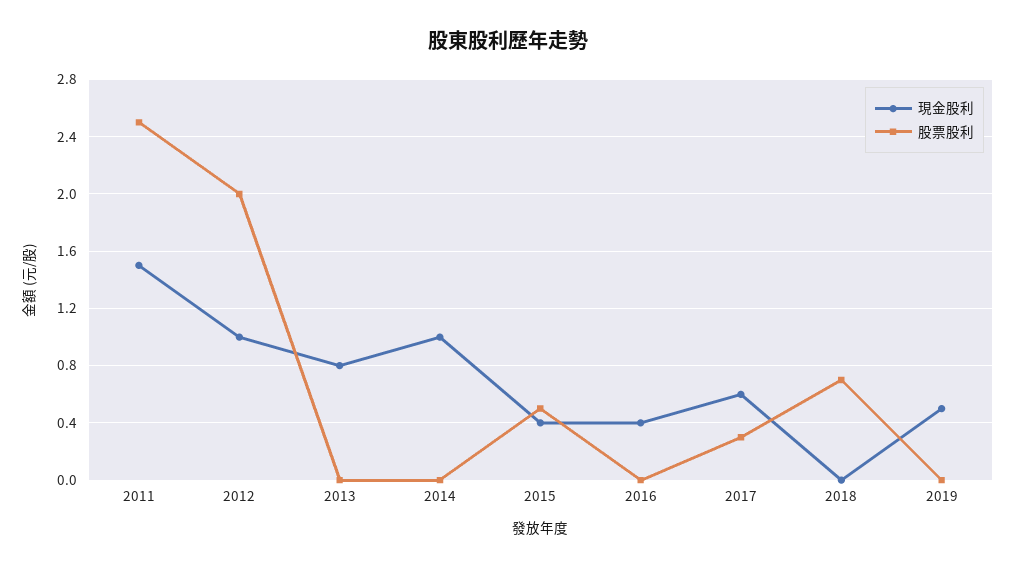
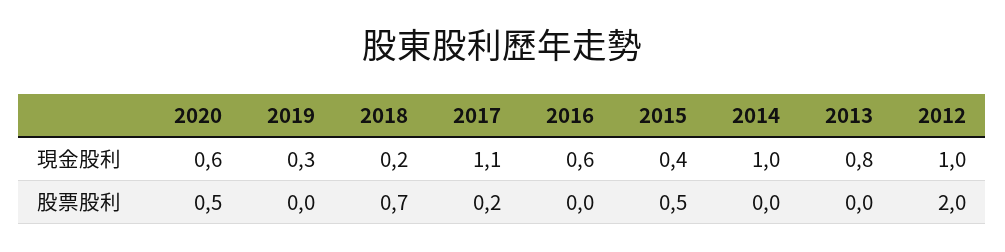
現金股利, 2011: 1.5 -> none
股票股利, 2011: 2.5 -> none
現金股利, 2016: 0.4 -> 0.6
現金股利, 2017: 0.6 -> 1.1
股票股利, 2017: 0.3 -> 0.2
現金股利, 2018: 0 -> 0.2
現金股利, 2019: 0.5 -> 0.3
現金股利, 2020: none -> 0.6
股票股利, 2020: none -> 0.5

